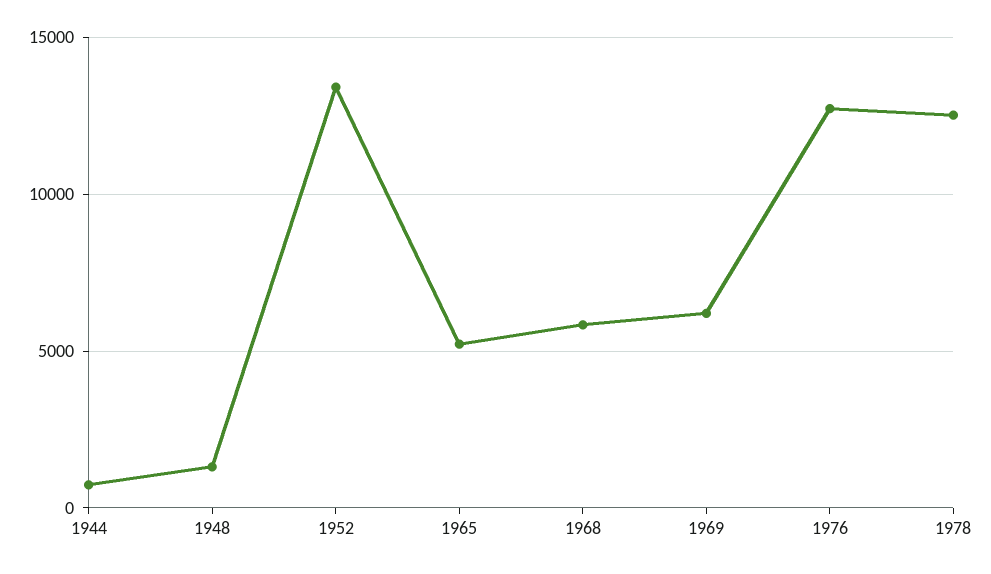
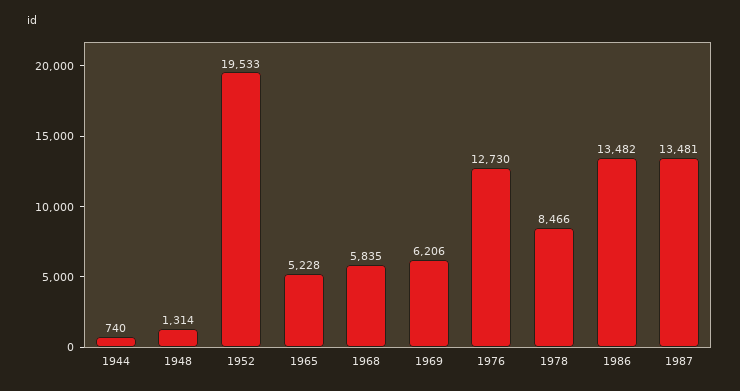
1952: 13500 -> 19533
1978: 12500 -> 8466
1986: none -> 13482
1987: none -> 13481

